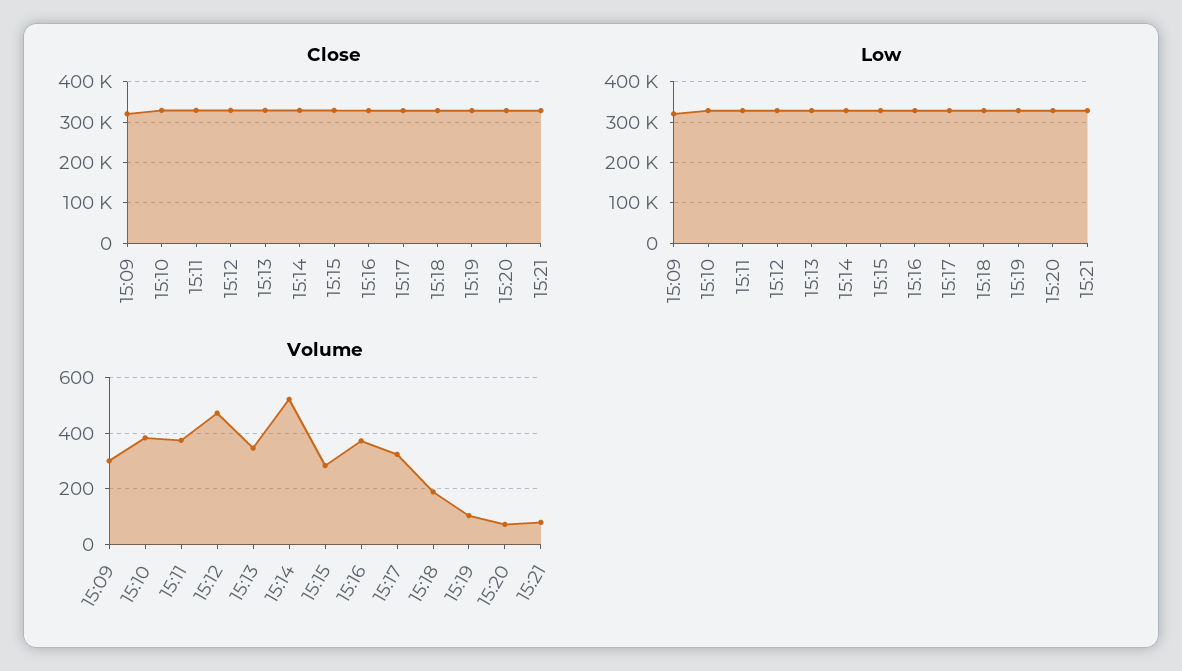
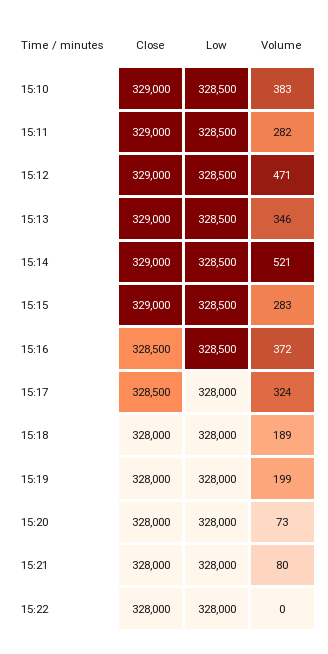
Close, 15:09: 320000 -> none
Low, 15:09: 320000 -> none
Volume, 15:09: 300 -> none
Volume, 15:11: 375 -> 282
Volume, 15:19: 100 -> 199
Close, 15:22: none -> 328000
Low, 15:22: none -> 328000
Volume, 15:22: none -> 0

